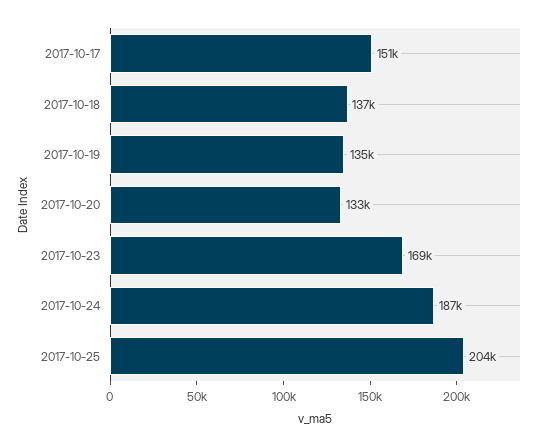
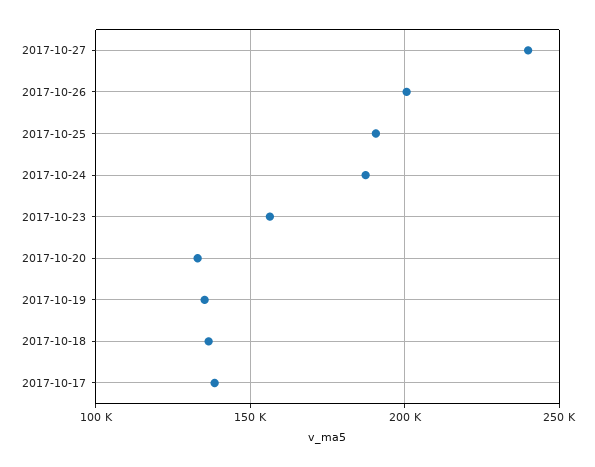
2017-10-17: 151000 -> 140000
2017-10-23: 169000 -> 155000
2017-10-25: 204000 -> 190000
2017-10-27: none -> 240000
2017-10-26: none -> 200000

